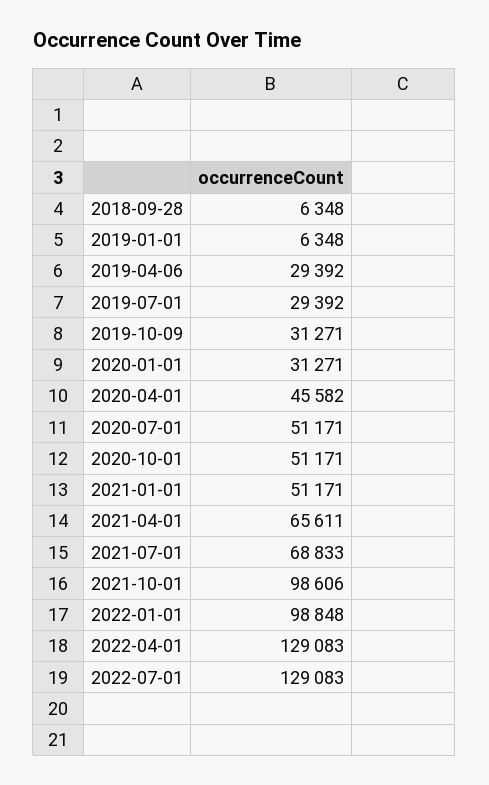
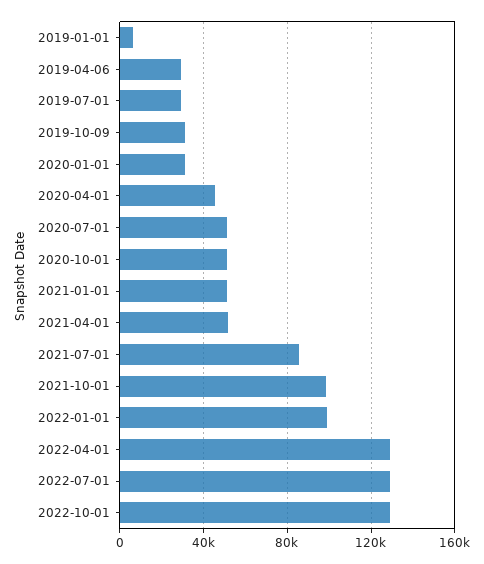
2018-09-28: 6348 -> none
2021-04-01: 65611 -> 50000
2021-07-01: 68833 -> 85000
2022-10-01: none -> 130000

